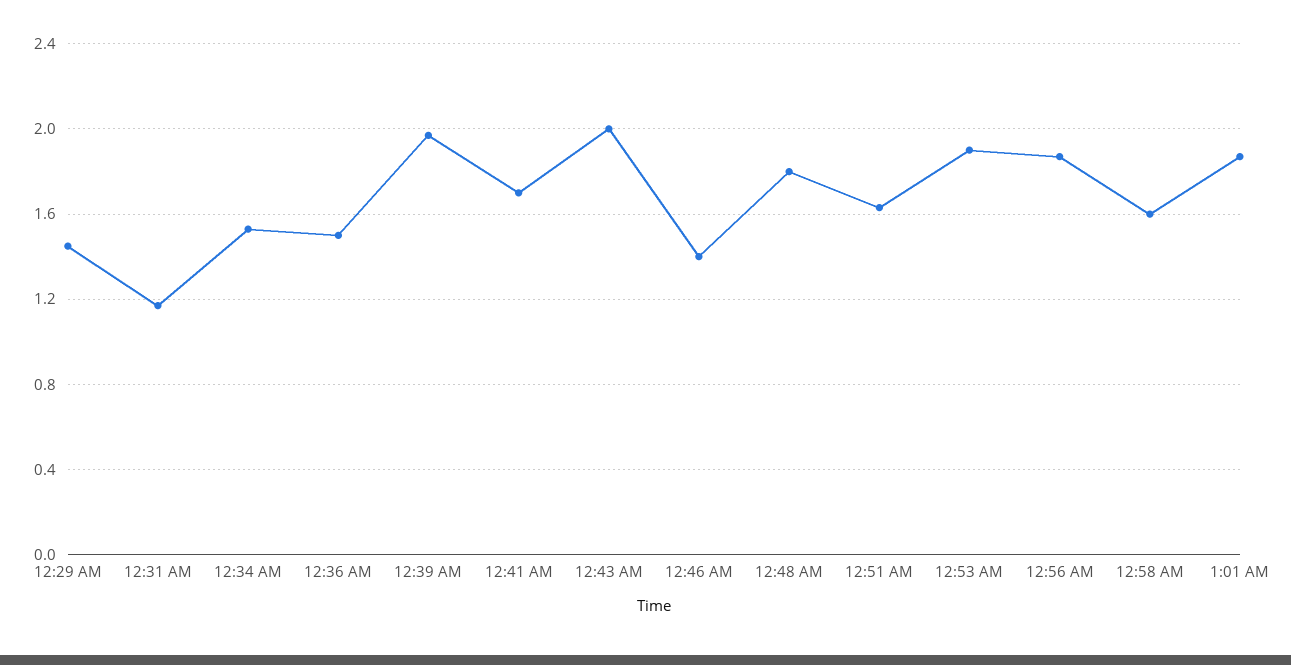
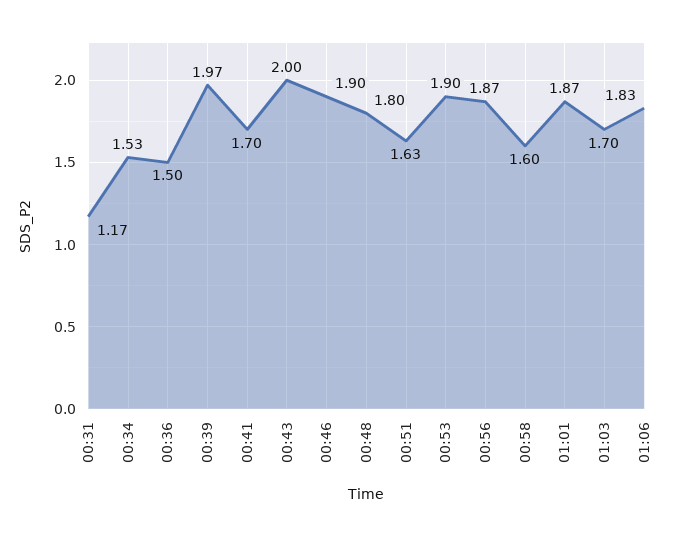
12:29 AM: 1.45 -> none
12:46 AM: 1.4 -> 1.9
01:03: none -> 1.7
01:06: none -> 1.83

